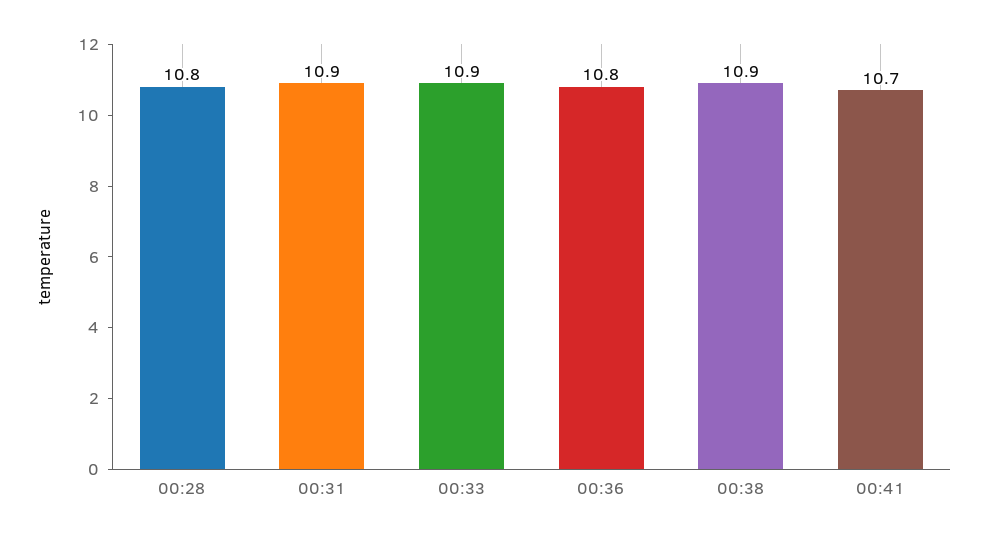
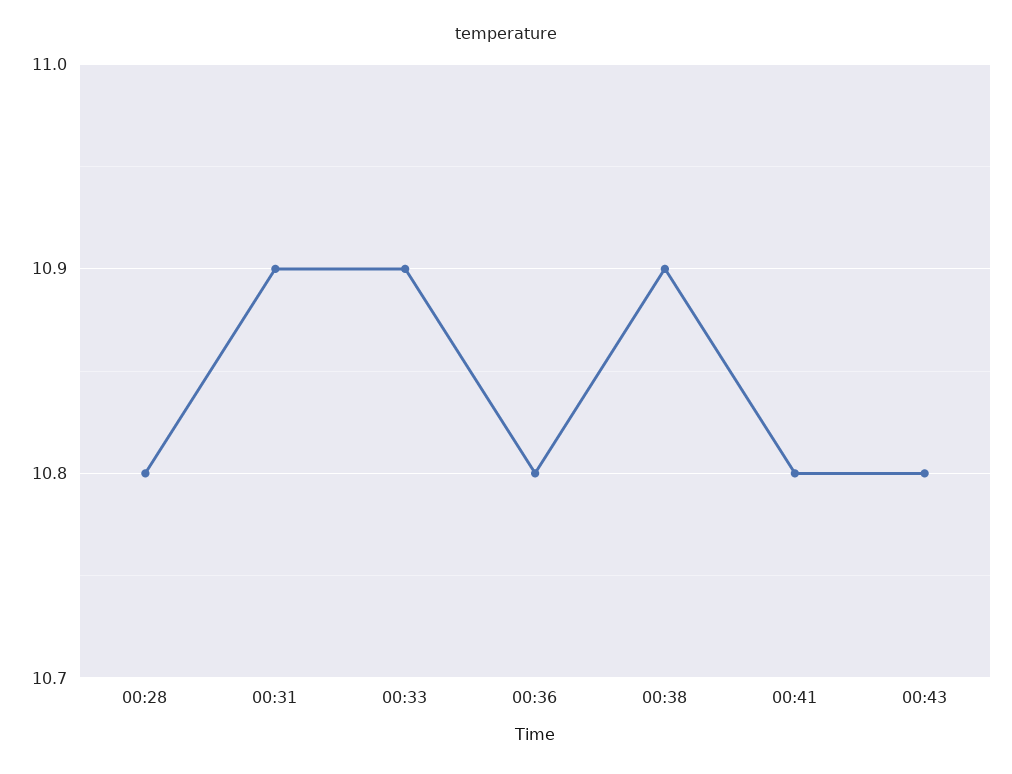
00:41: 10.7 -> 10.8
00:43: none -> 10.8

